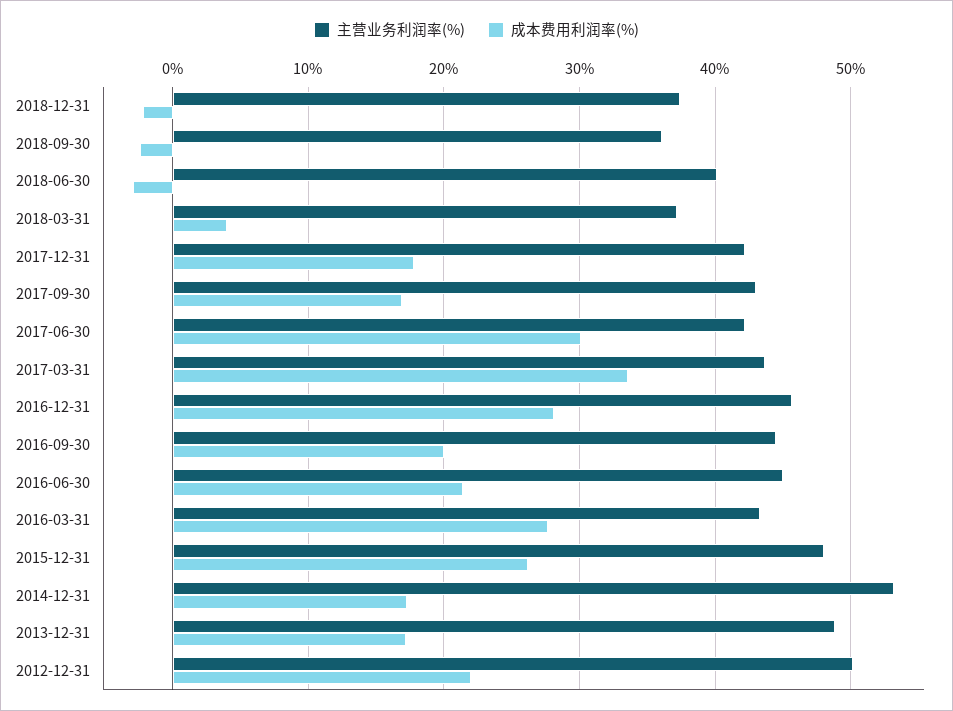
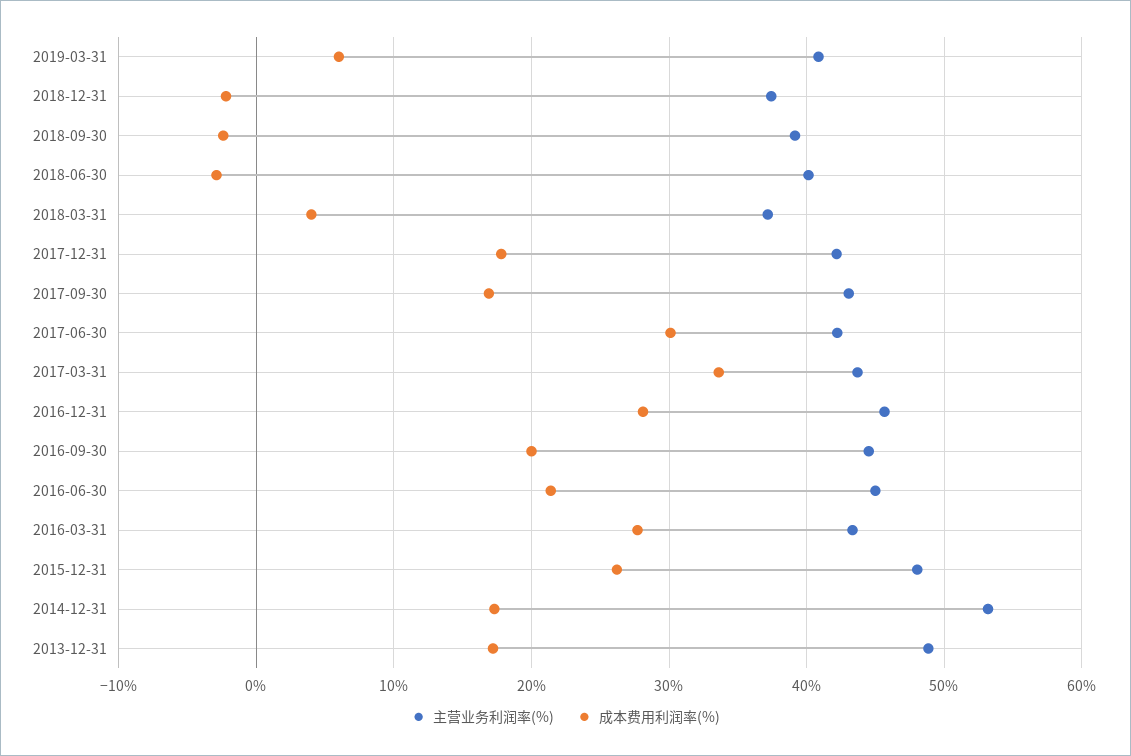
主营业务利润率(%), 2018-09-30: 36 -> 39
主营业务利润率(%), 2012-12-31: 50 -> none
成本费用利润率(%), 2012-12-31: 22 -> none
主营业务利润率(%), 2019-03-31: none -> 41
成本费用利润率(%), 2019-03-31: none -> 6

